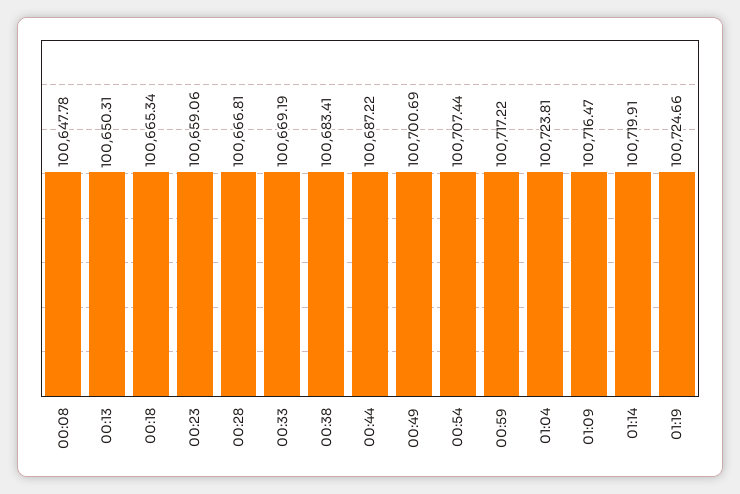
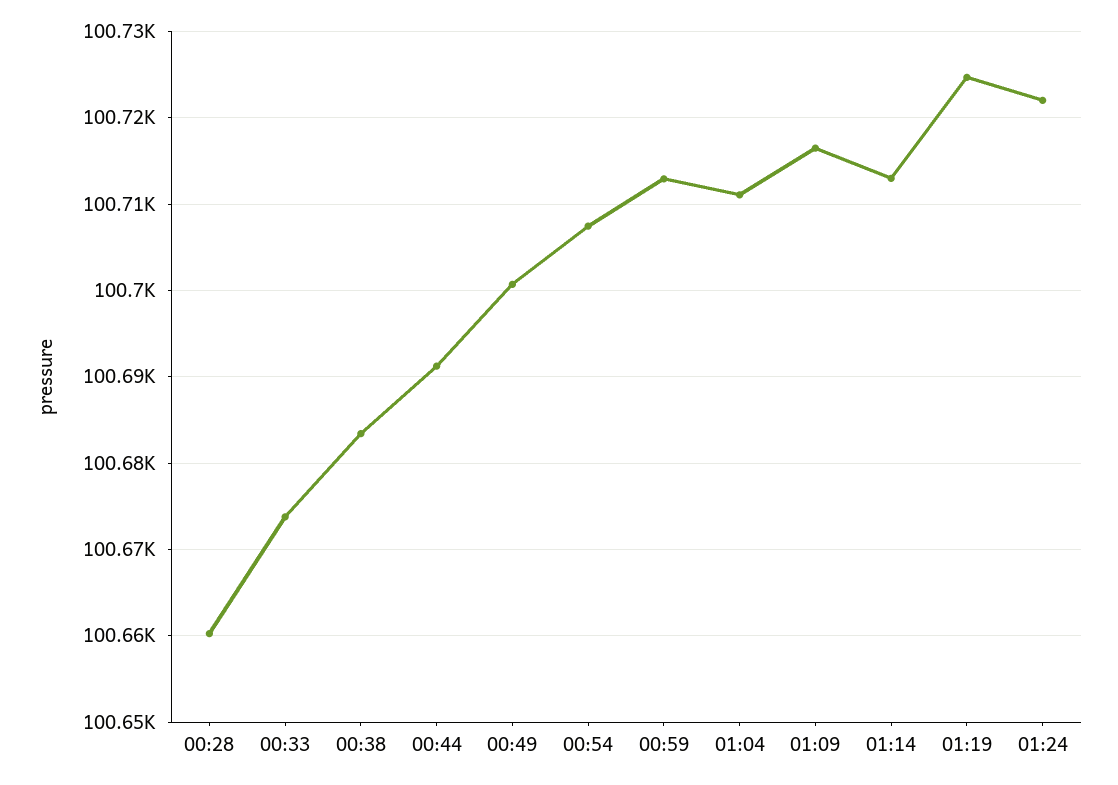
00:08: 100647.78 -> none
00:13: 100650.31 -> none
00:18: 100665.34 -> none
00:23: 100659.06 -> none
00:28: 100666.81 -> 100660
00:33: 100669.19 -> 100674
00:44: 100687.22 -> 100691
00:59: 100717.22 -> 100713
01:04: 100723.81 -> 100711
01:14: 100719.91 -> 100713
01:24: none -> 100722

